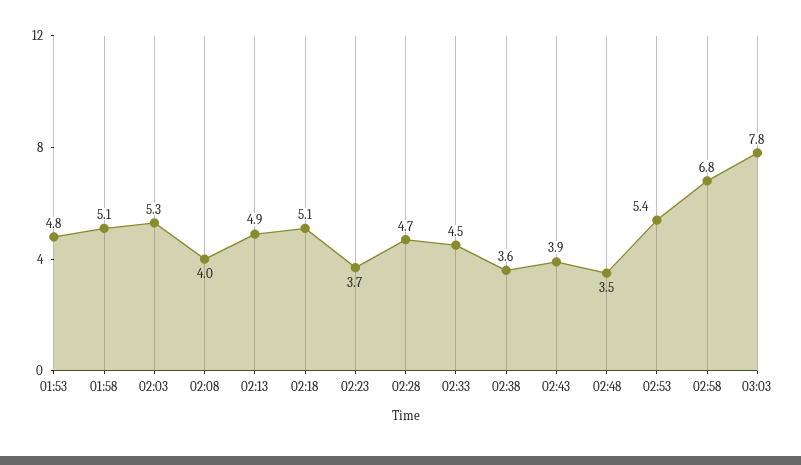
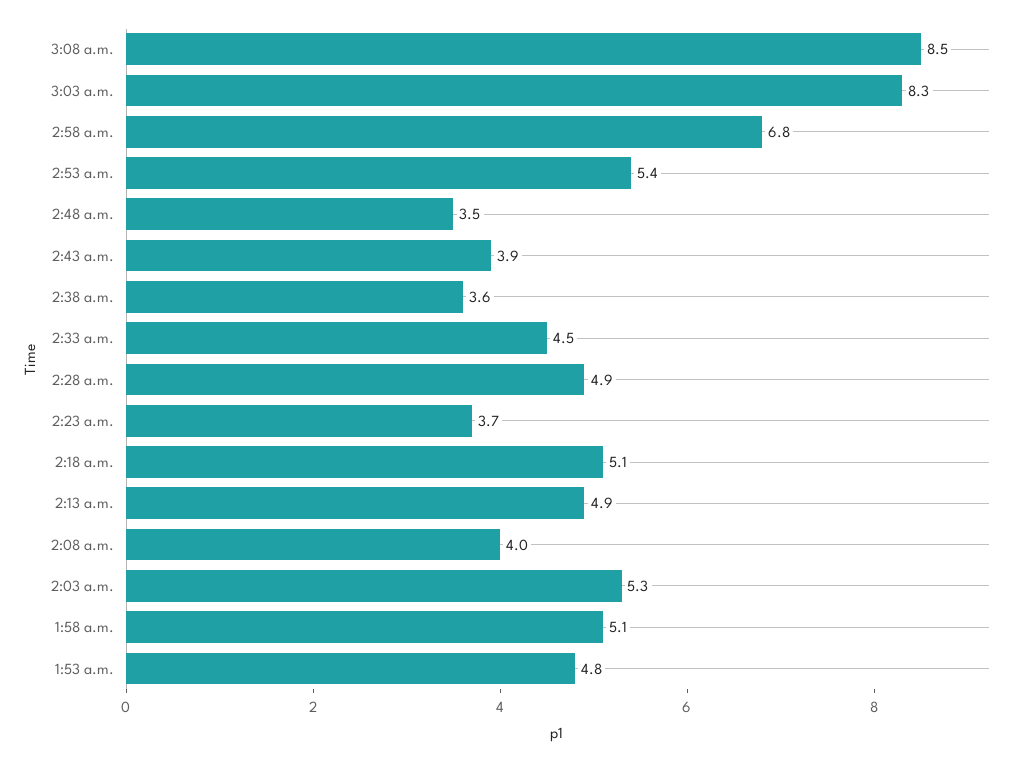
02:28: 4.7 -> 4.9
03:03: 7.8 -> 8.3
3:08 a.m.: none -> 8.5

